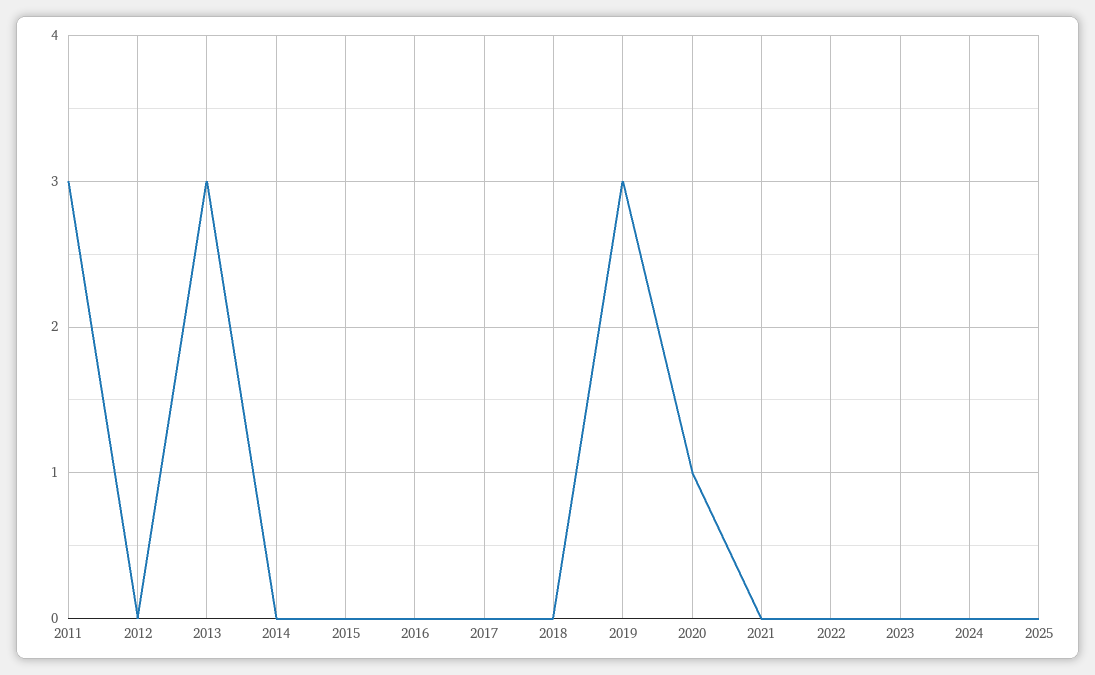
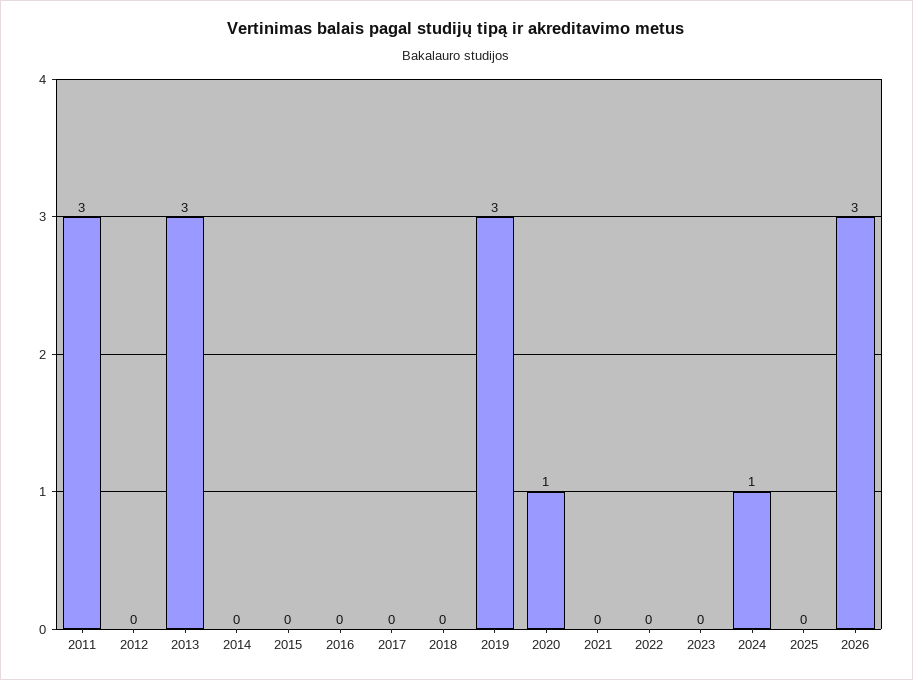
2024: 0 -> 1
2026: none -> 3

